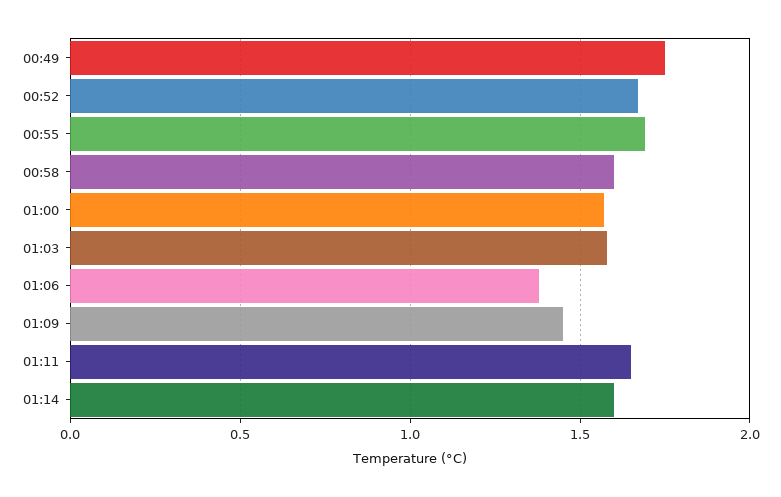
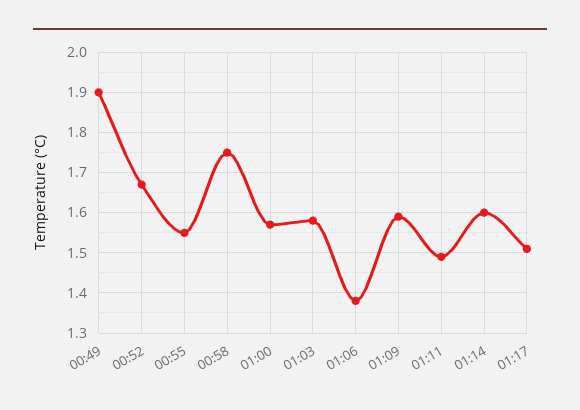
00:49: 1.75 -> 1.9
00:55: 1.7 -> 1.55
00:58: 1.6 -> 1.75
01:09: 1.45 -> 1.6
01:11: 1.65 -> 1.5
01:17: none -> 1.5

